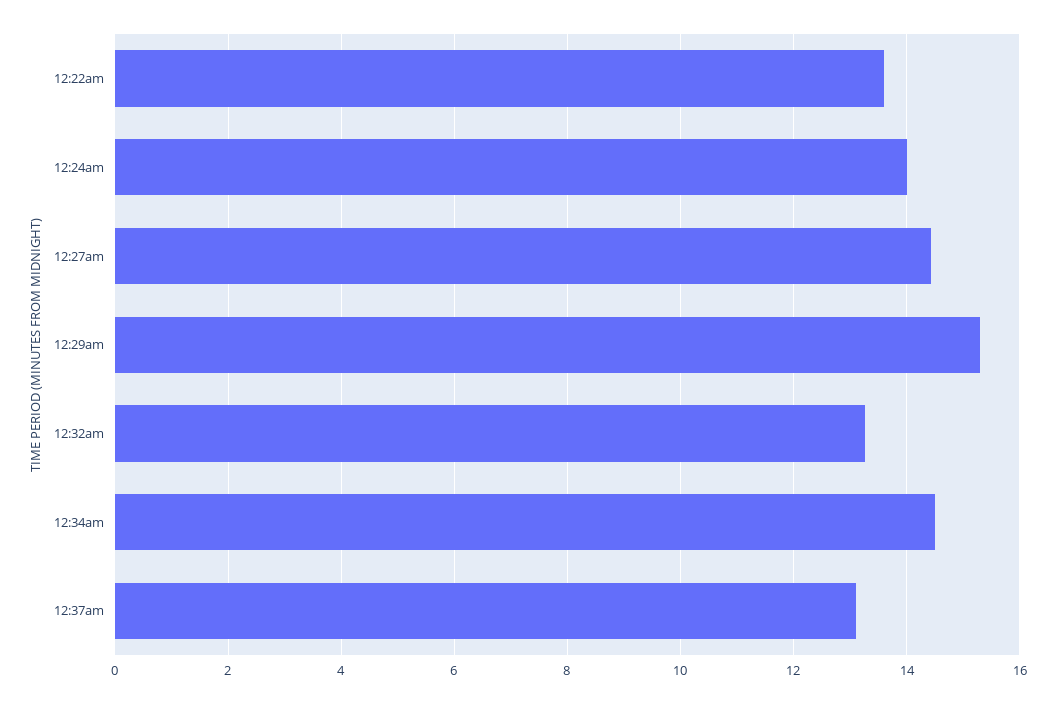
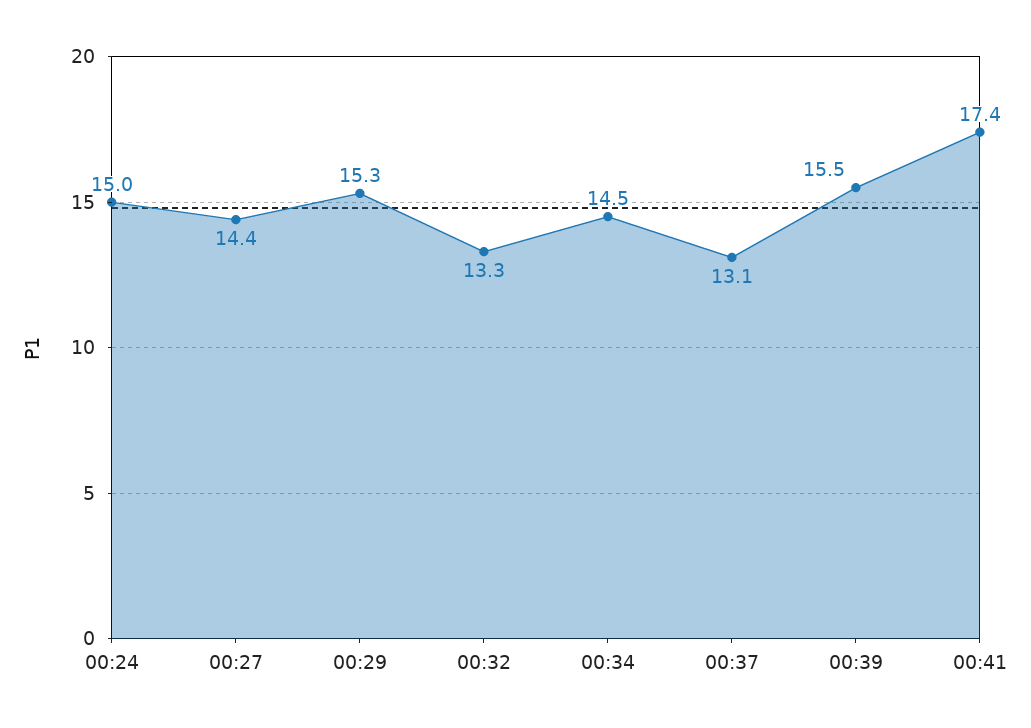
12:22am: 13.6 -> none
12:24am: 14 -> 15
00:39: none -> 15.5
00:41: none -> 17.4

